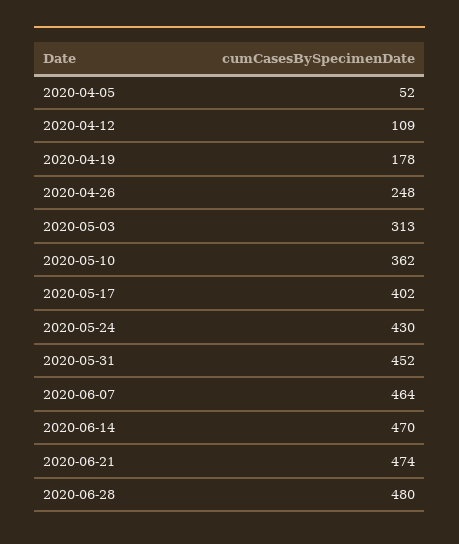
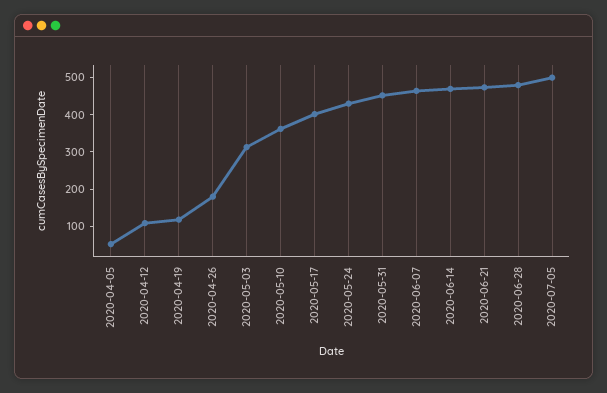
2020-04-19: 178 -> 125
2020-04-26: 248 -> 175
2020-07-05: none -> 500

